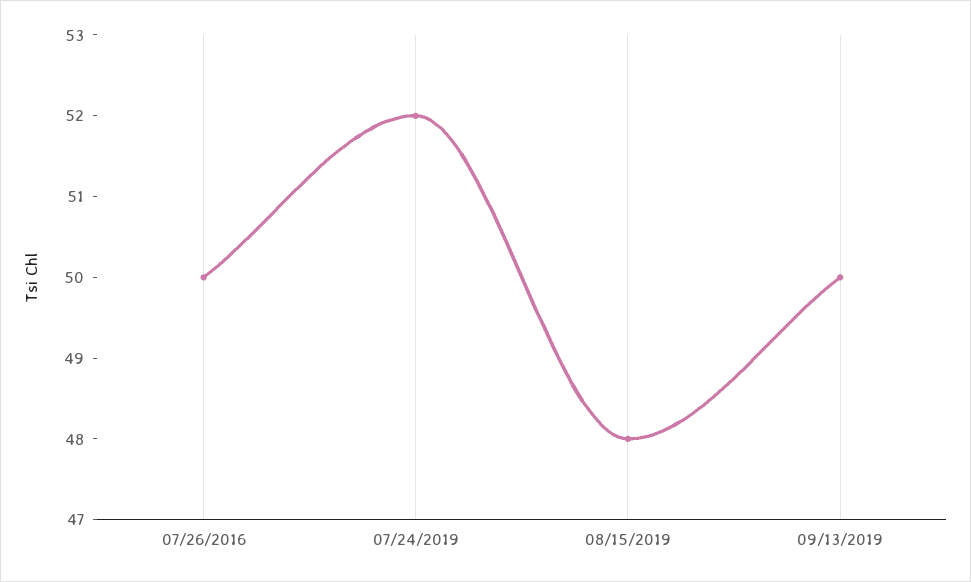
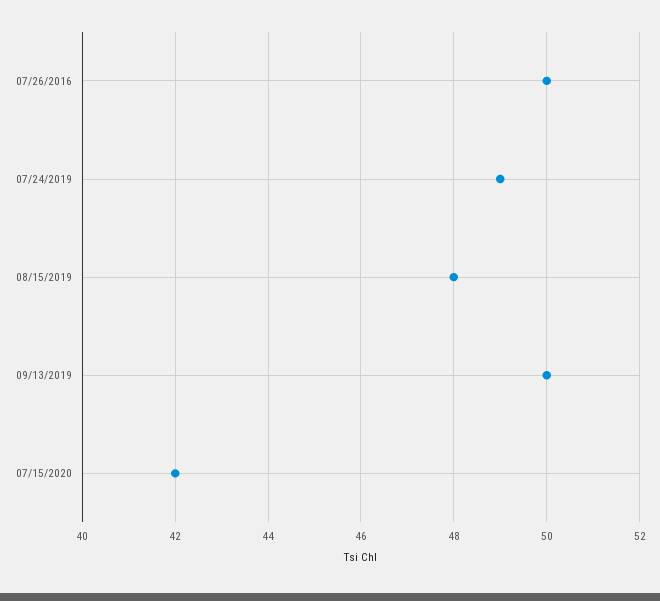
07/24/2019: 52 -> 49
07/15/2020: none -> 42

